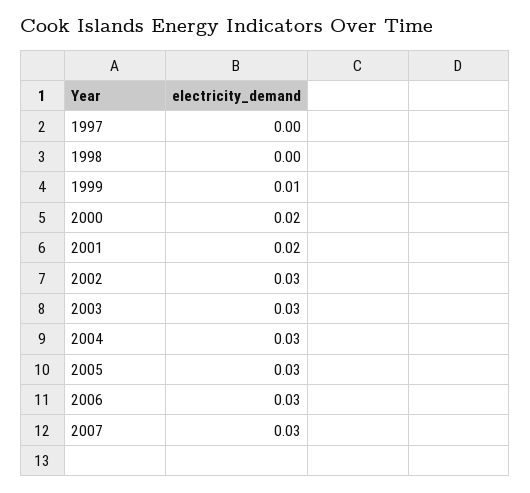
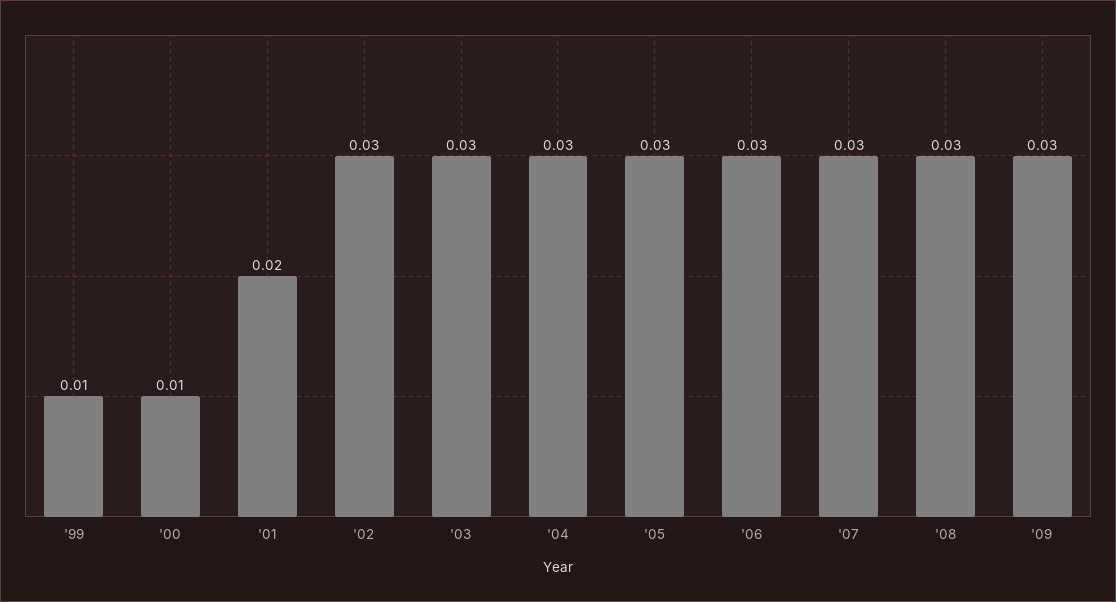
1997: 0 -> none
1998: 0 -> none
2000: 0.02 -> 0.01
'08: none -> 0.03
'09: none -> 0.03

